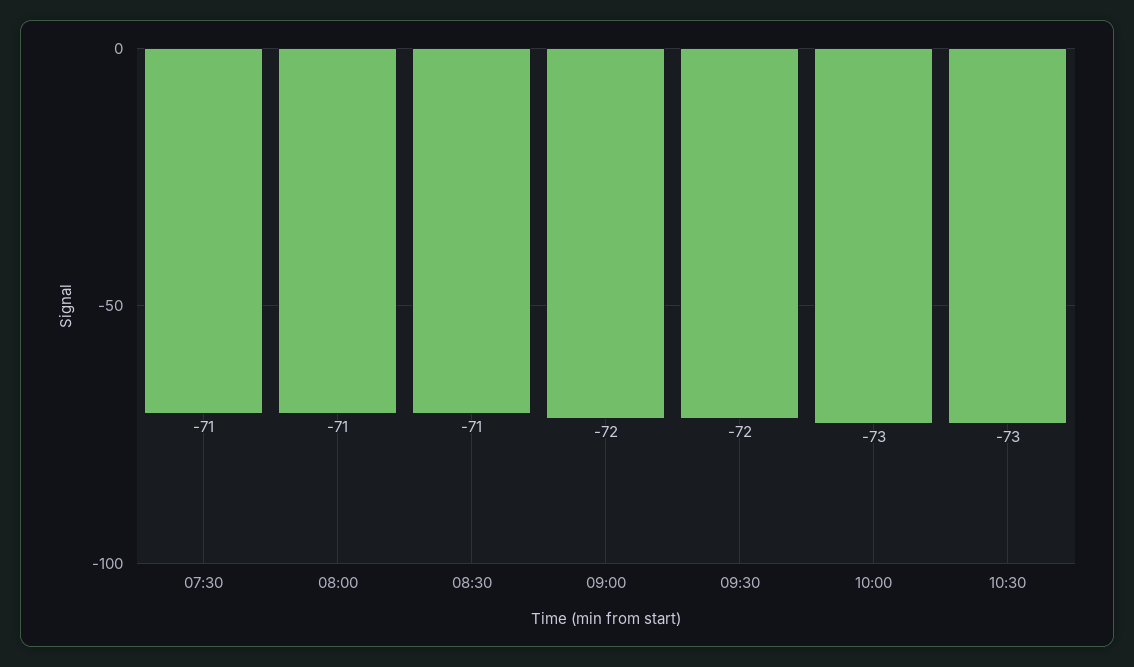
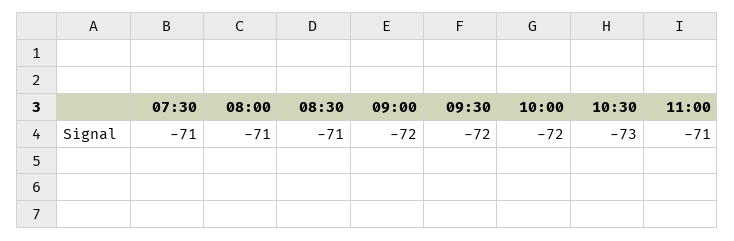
10:00: -73 -> -72
11:00: none -> -71

